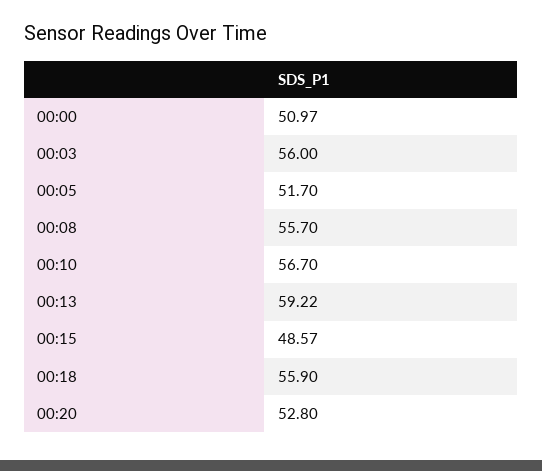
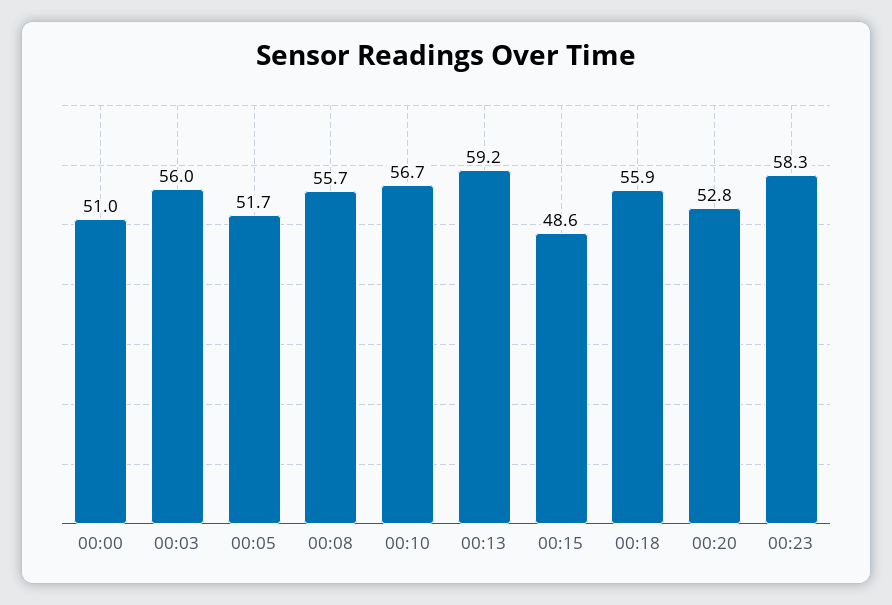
00:23: none -> 58.3

